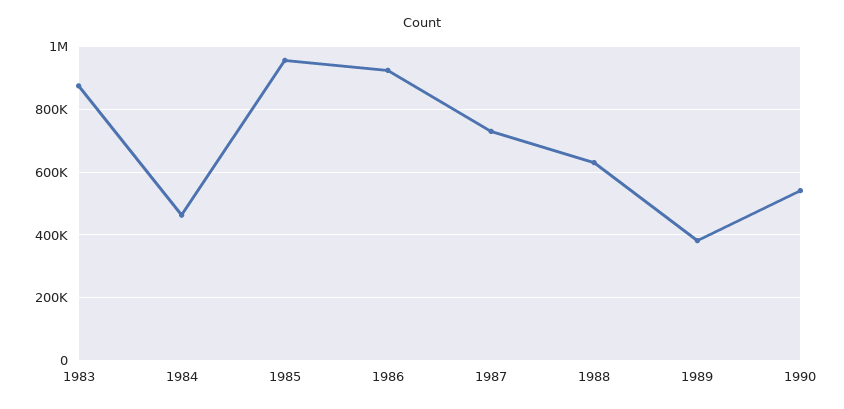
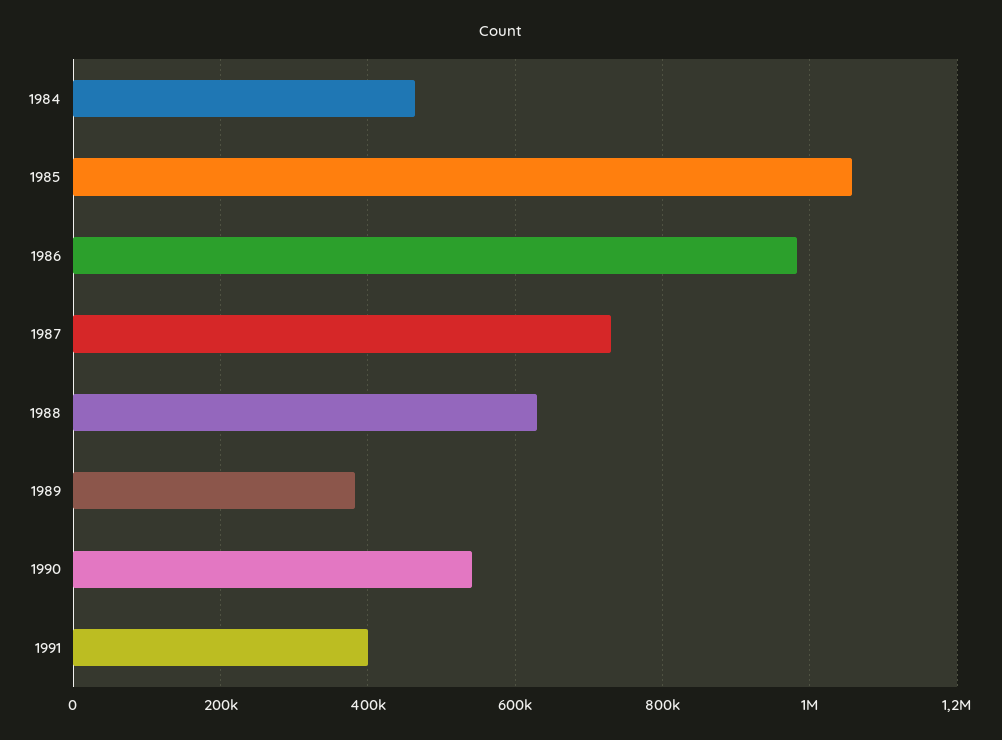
1983: 880000 -> none
1985: 960000 -> 1060000
1986: 920000 -> 980000
1991: none -> 400000

